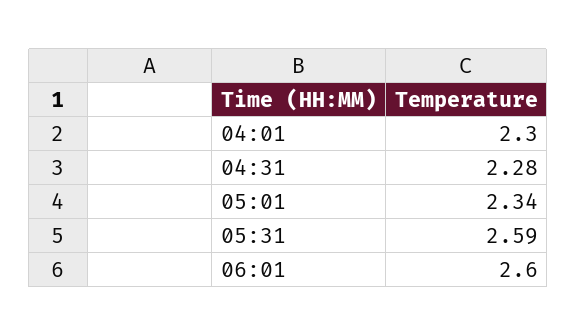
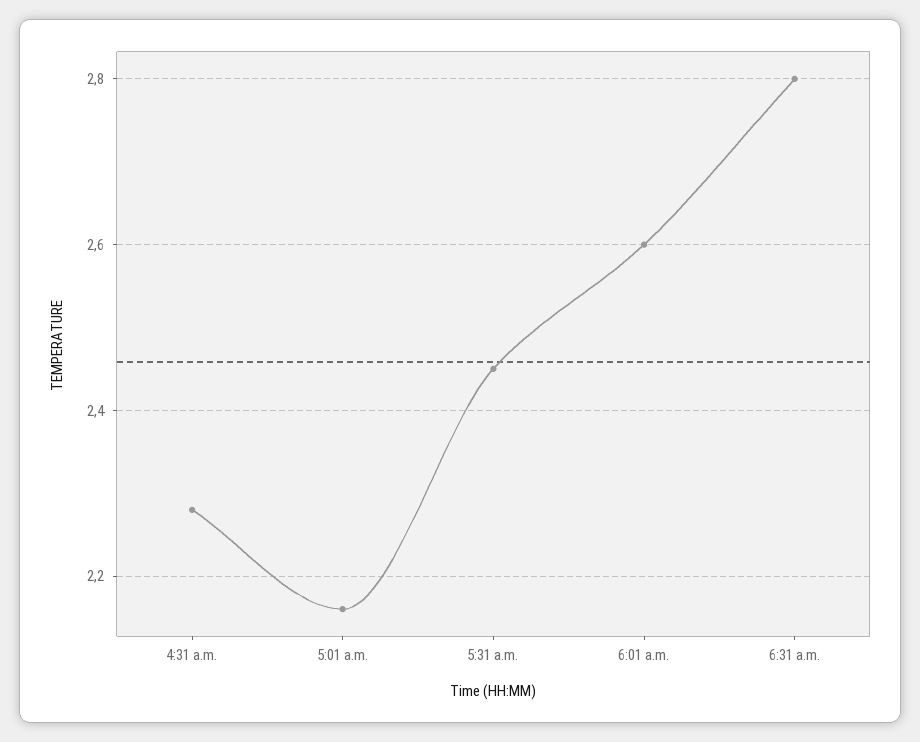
04:01: 2.3 -> none
05:01: 2.34 -> 2.15
05:31: 2.59 -> 2.45
6:31 a.m.: none -> 2.8

